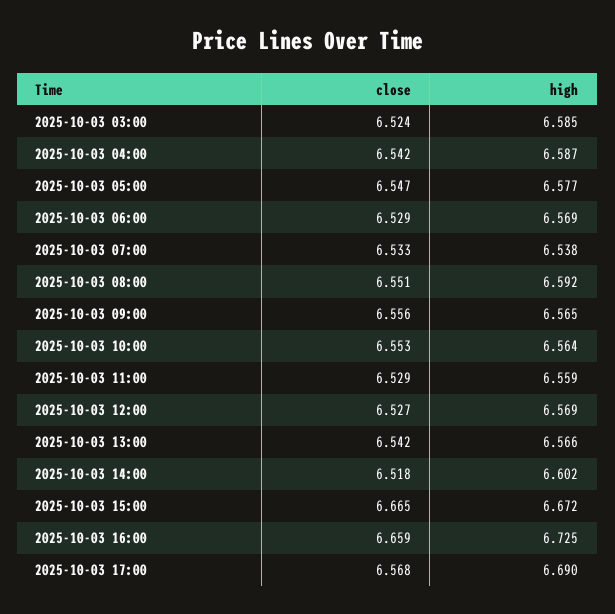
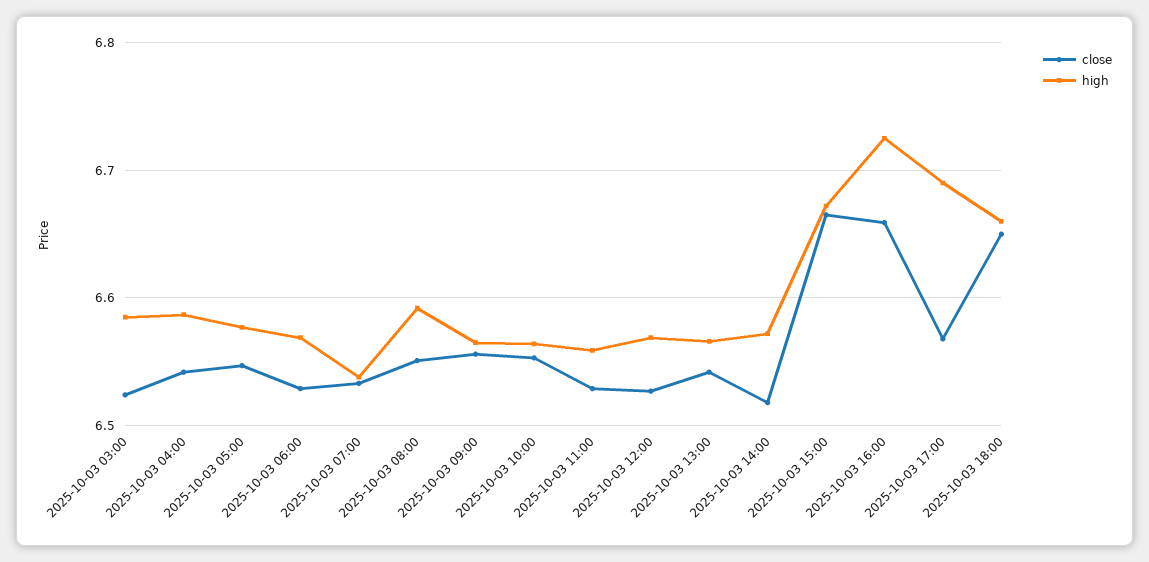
high, 2025-10-03 14:00: 6.602 -> 6.57
close, 2025-10-03 18:00: none -> 6.65
high, 2025-10-03 18:00: none -> 6.66

